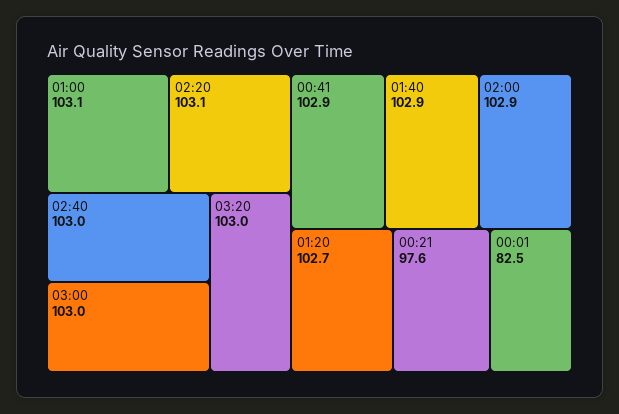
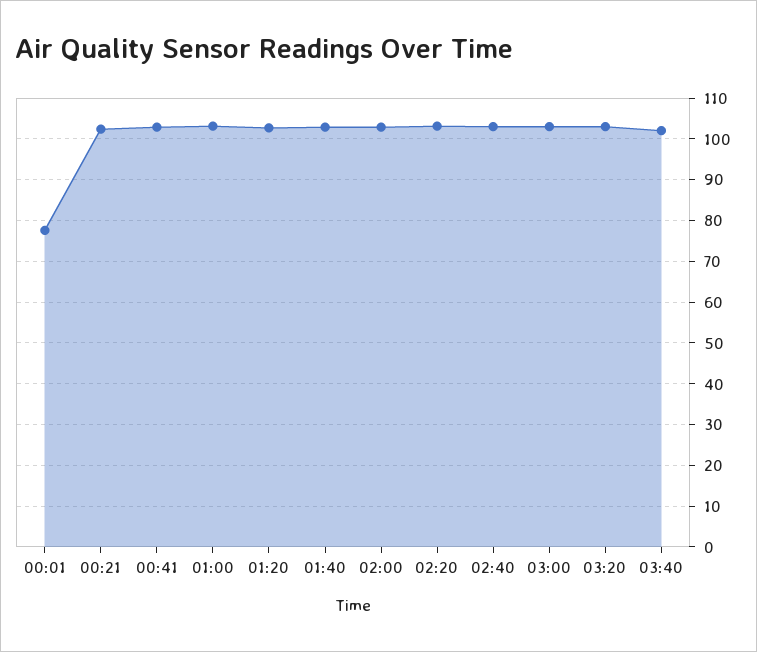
00:21: 97.6 -> 102
00:01: 82.5 -> 78
03:40: none -> 102

